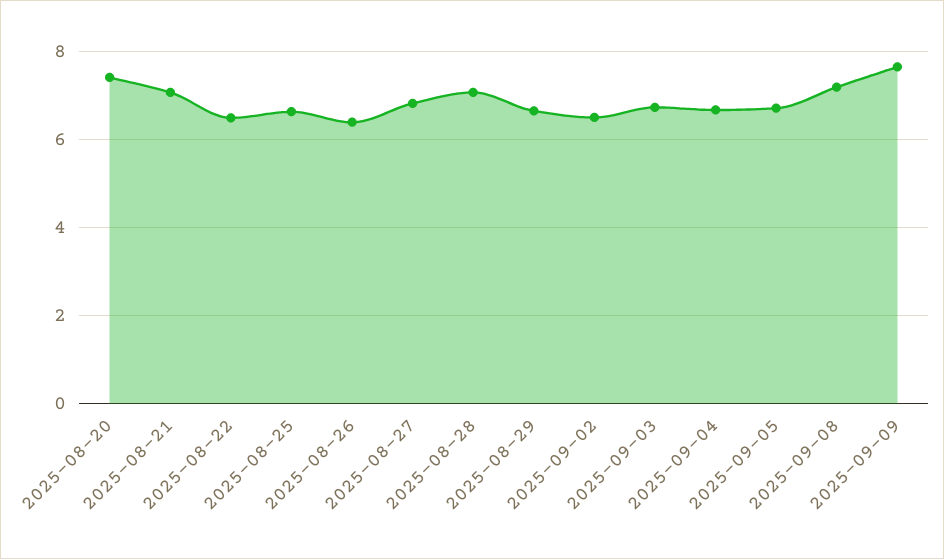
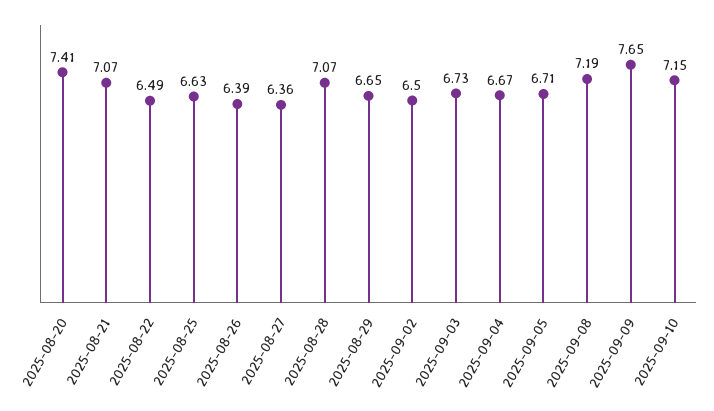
2025-08-27: 6.8 -> 6.36
2025-09-10: none -> 7.15

